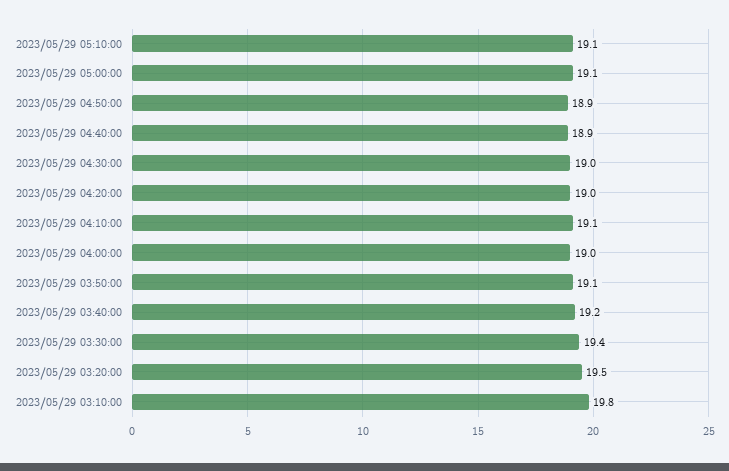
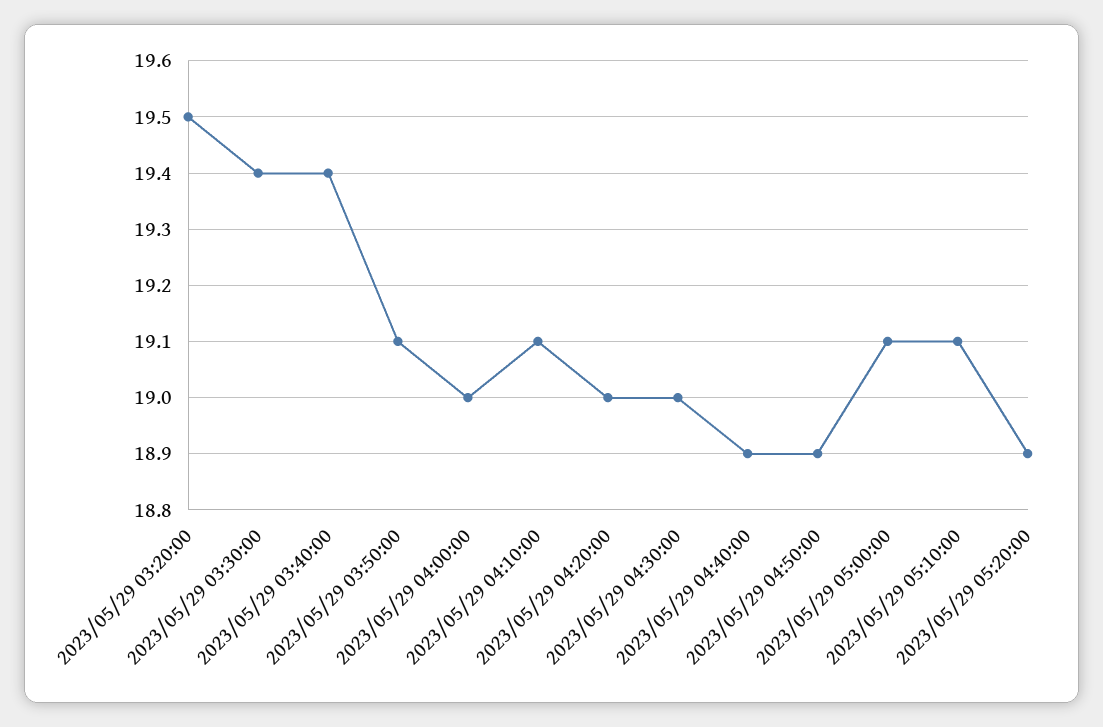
2023/05/29 03:40:00: 19.2 -> 19.4
2023/05/29 03:10:00: 19.8 -> none
2023/05/29 05:20:00: none -> 18.9

